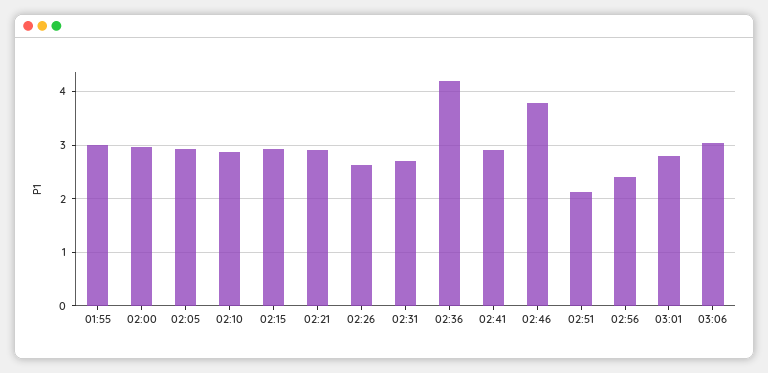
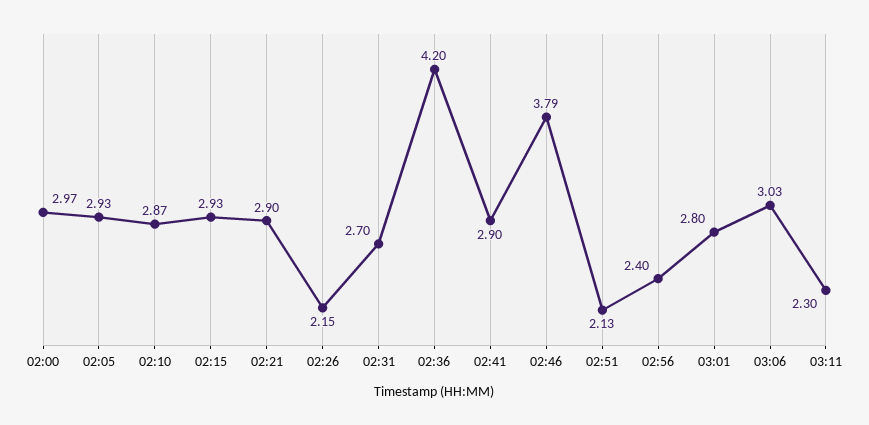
01:55: 3 -> none
02:26: 2.6 -> 2.15
03:11: none -> 2.3

